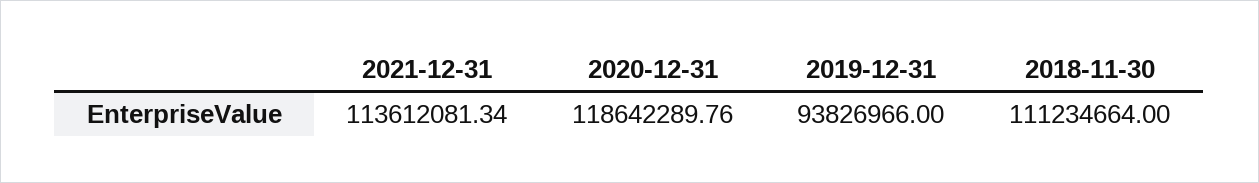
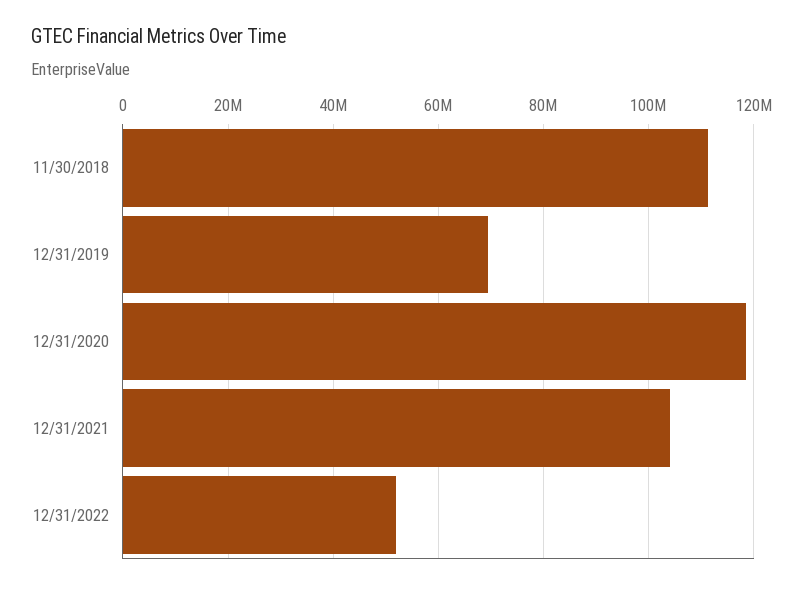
2021-12-31: 113612081.34 -> 104000000
2019-12-31: 93826966 -> 70000000
12/31/2022: none -> 52000000

